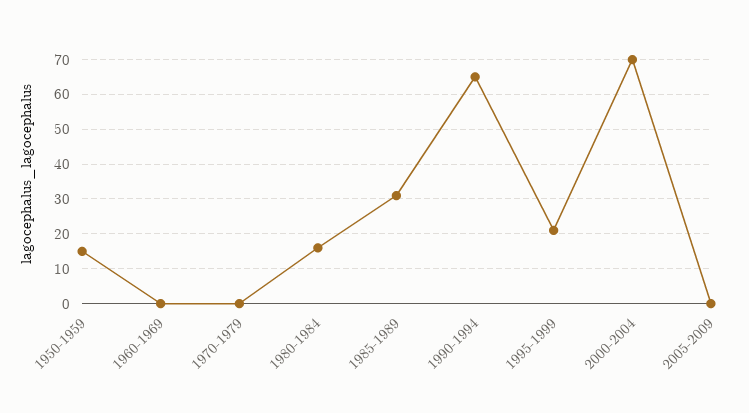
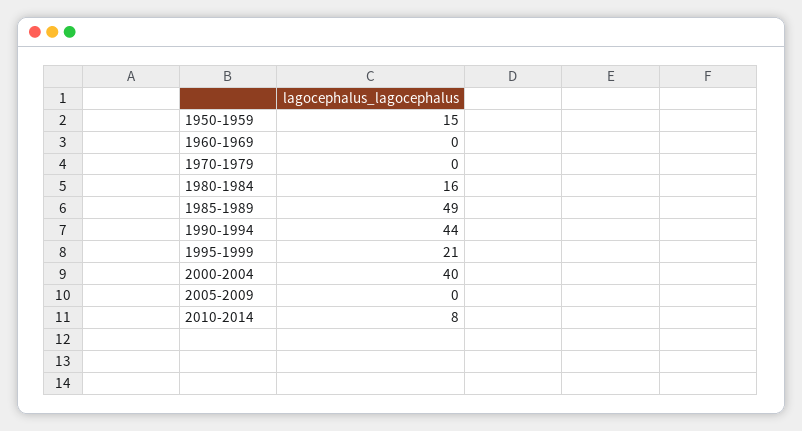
1985-1989: 30 -> 49
1990-1994: 65 -> 44
2000-2004: 70 -> 40
2010-2014: none -> 8

